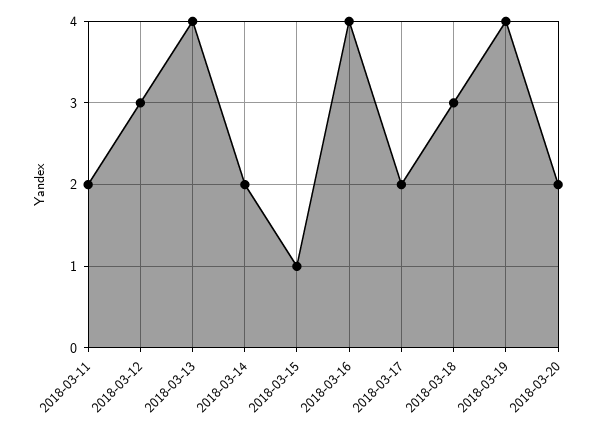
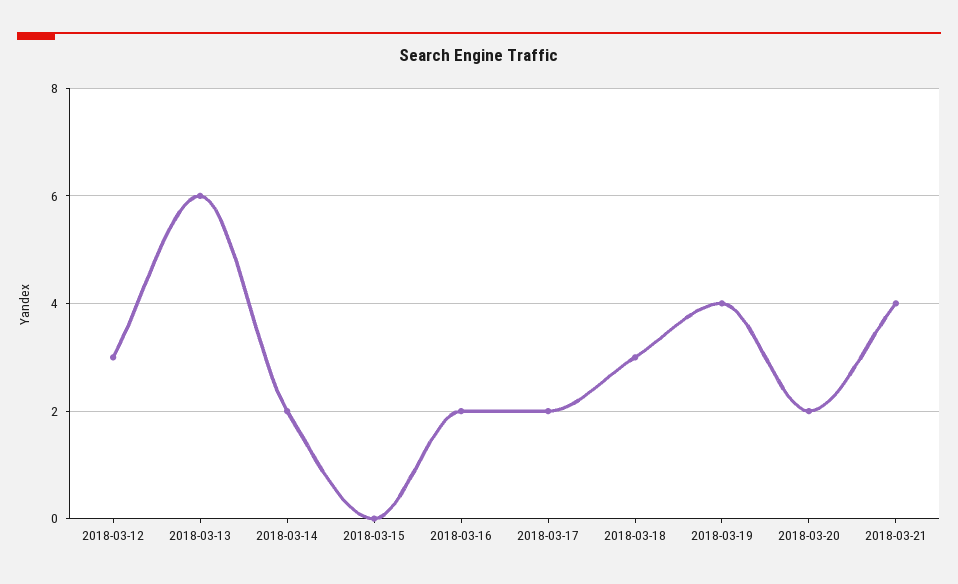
2018-03-11: 2 -> none
2018-03-13: 4 -> 6
2018-03-15: 1 -> 0
2018-03-16: 4 -> 2
2018-03-21: none -> 4

